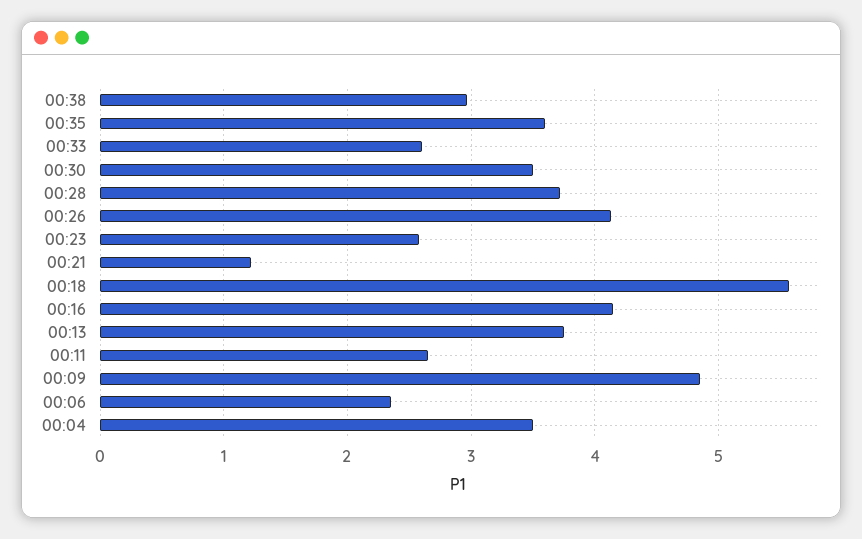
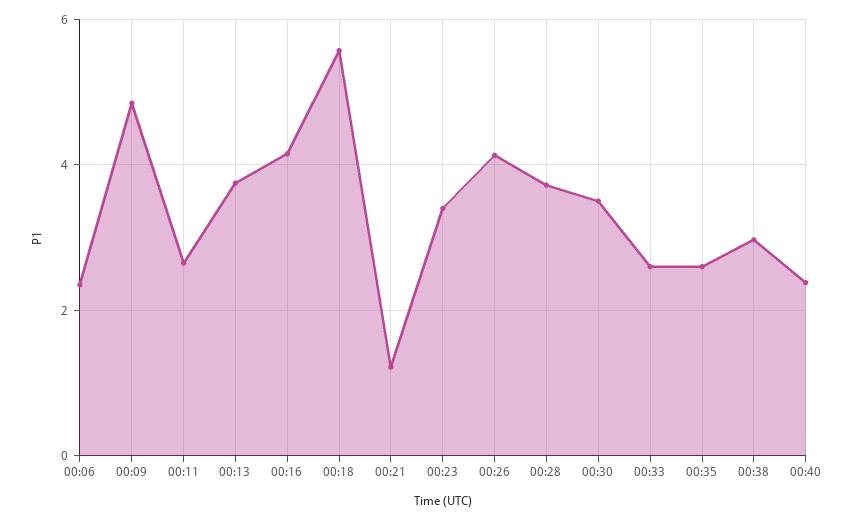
00:35: 3.6 -> 2.6
00:23: 2.6 -> 3.4
00:04: 3.5 -> none
00:40: none -> 2.4

